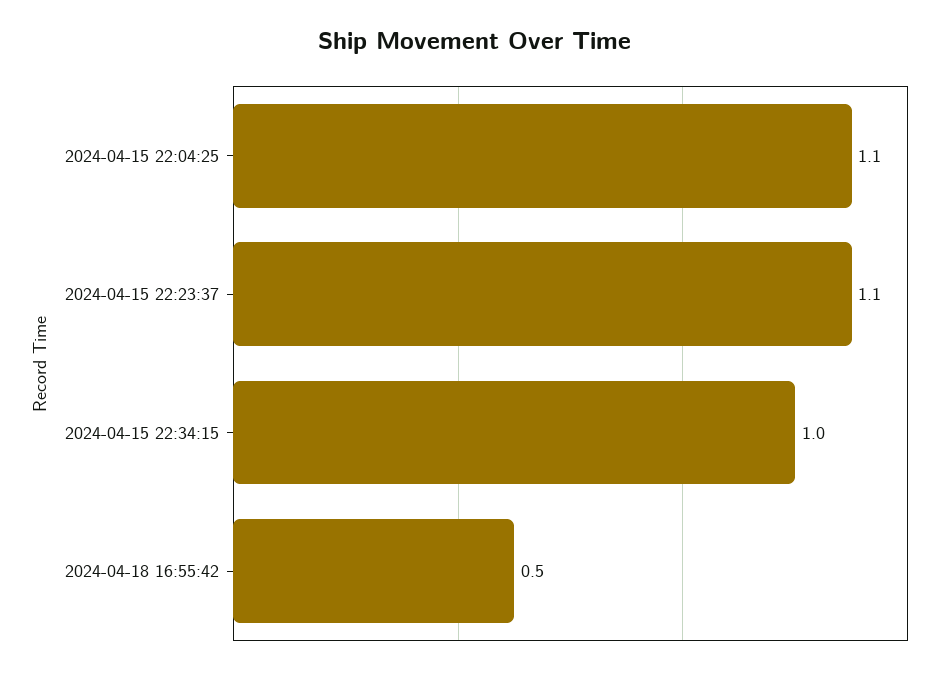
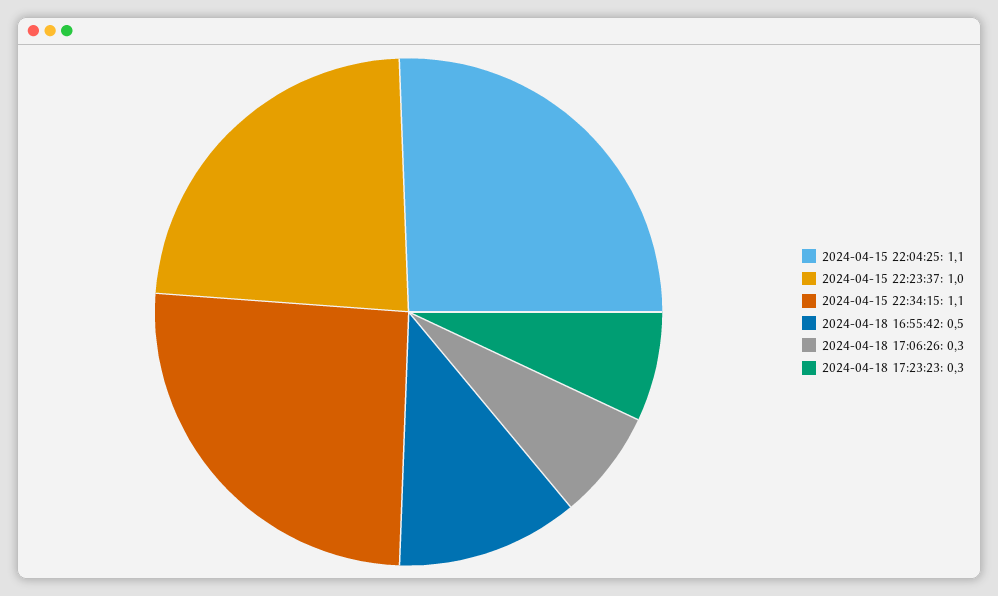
2024-04-15 22:23:37: 1.1 -> 1
2024-04-15 22:34:15: 1 -> 1.1
2024-04-18 17:06:26: none -> 0.3
2024-04-18 17:23:23: none -> 0.3

